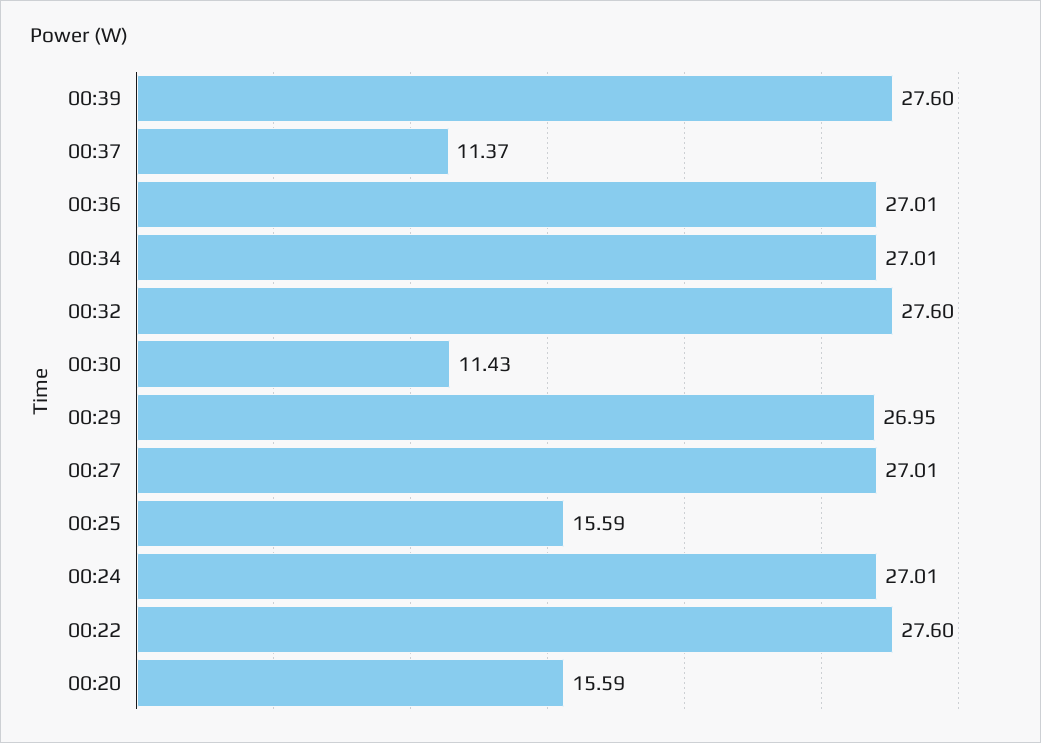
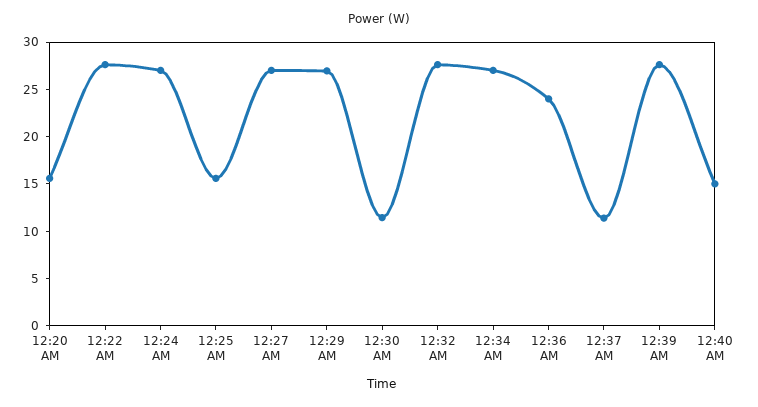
00:36: 27.01 -> 24
12:40 AM: none -> 15

